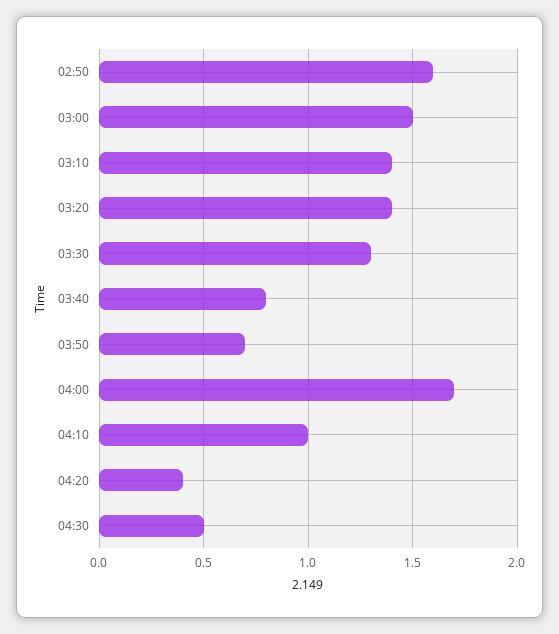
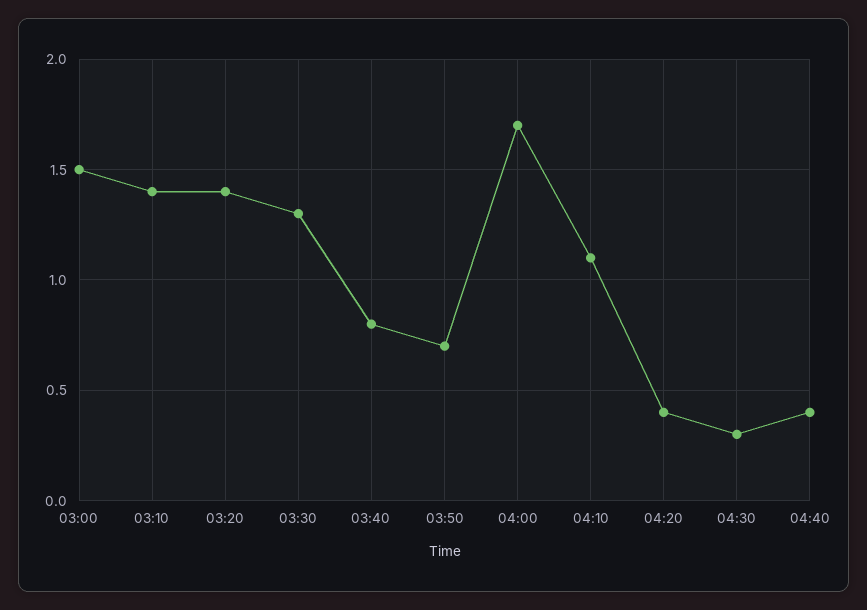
02:50: 1.6 -> none
04:10: 1 -> 1.1
04:30: 0.5 -> 0.3
04:40: none -> 0.4

